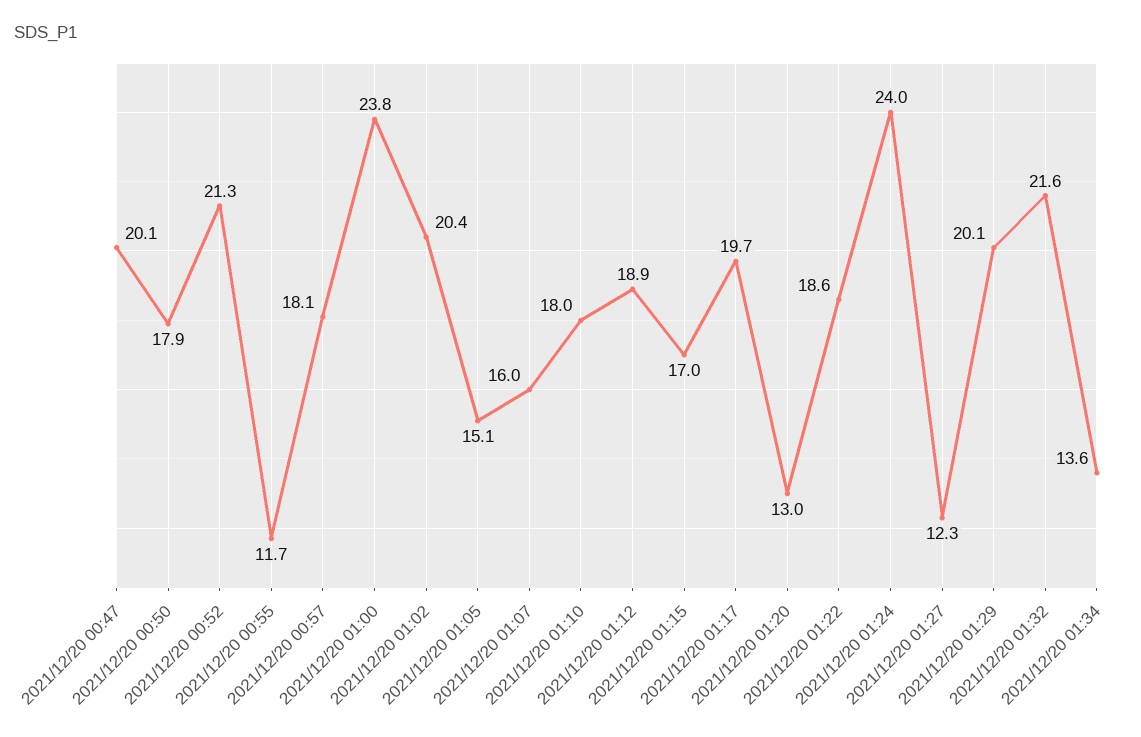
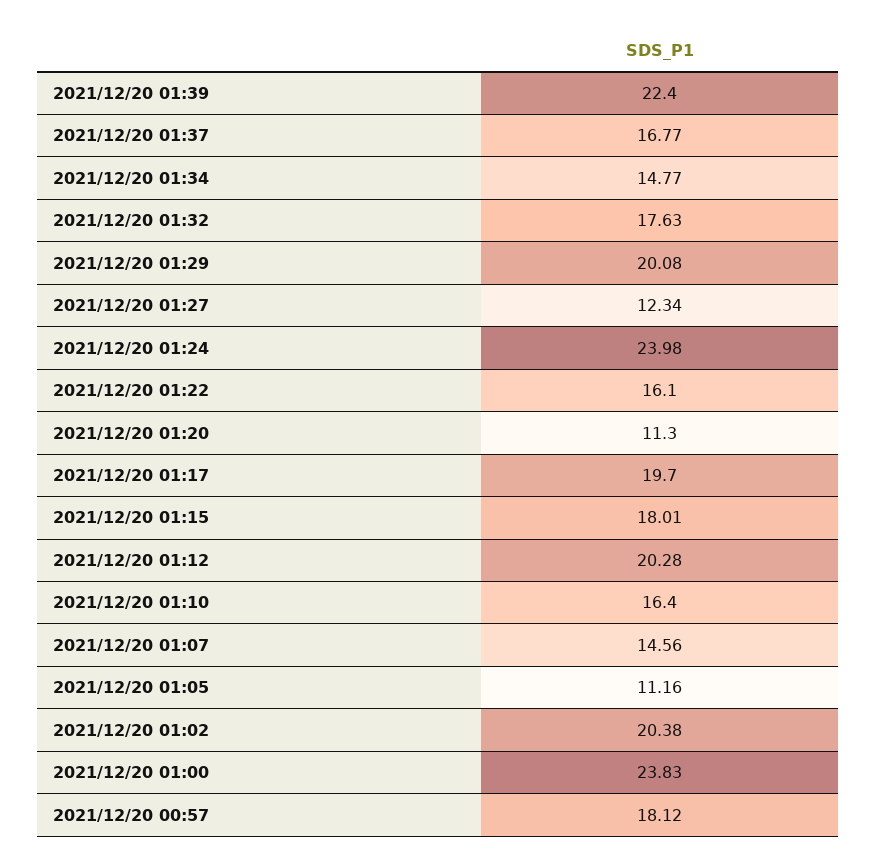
2021/12/20 00:47: 20.1 -> none
2021/12/20 00:50: 17.9 -> none
2021/12/20 00:52: 21.3 -> none
2021/12/20 00:55: 11.7 -> none
2021/12/20 01:05: 15.1 -> 11.16
2021/12/20 01:07: 16 -> 14.56
2021/12/20 01:10: 18 -> 16.4
2021/12/20 01:12: 18.9 -> 20.28
2021/12/20 01:15: 17 -> 18.01
2021/12/20 01:20: 13 -> 11.3
2021/12/20 01:22: 18.6 -> 16.1
2021/12/20 01:32: 21.6 -> 17.63
2021/12/20 01:34: 13.6 -> 14.77
2021/12/20 01:39: none -> 22.4
2021/12/20 01:37: none -> 16.77

